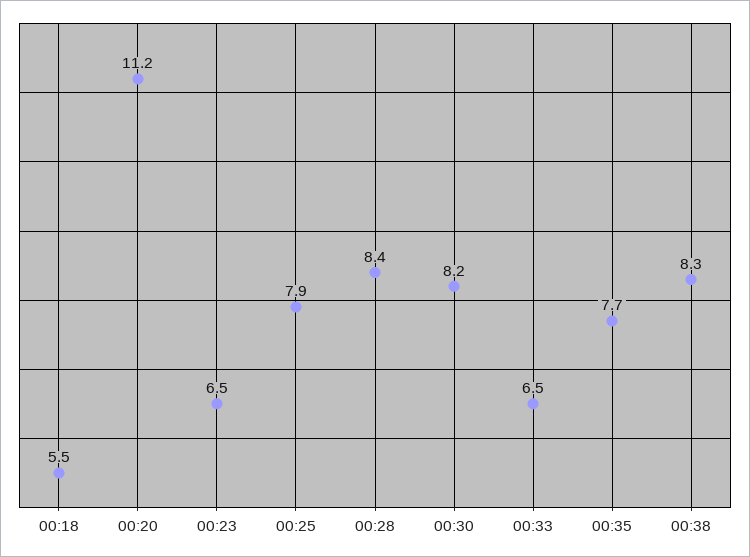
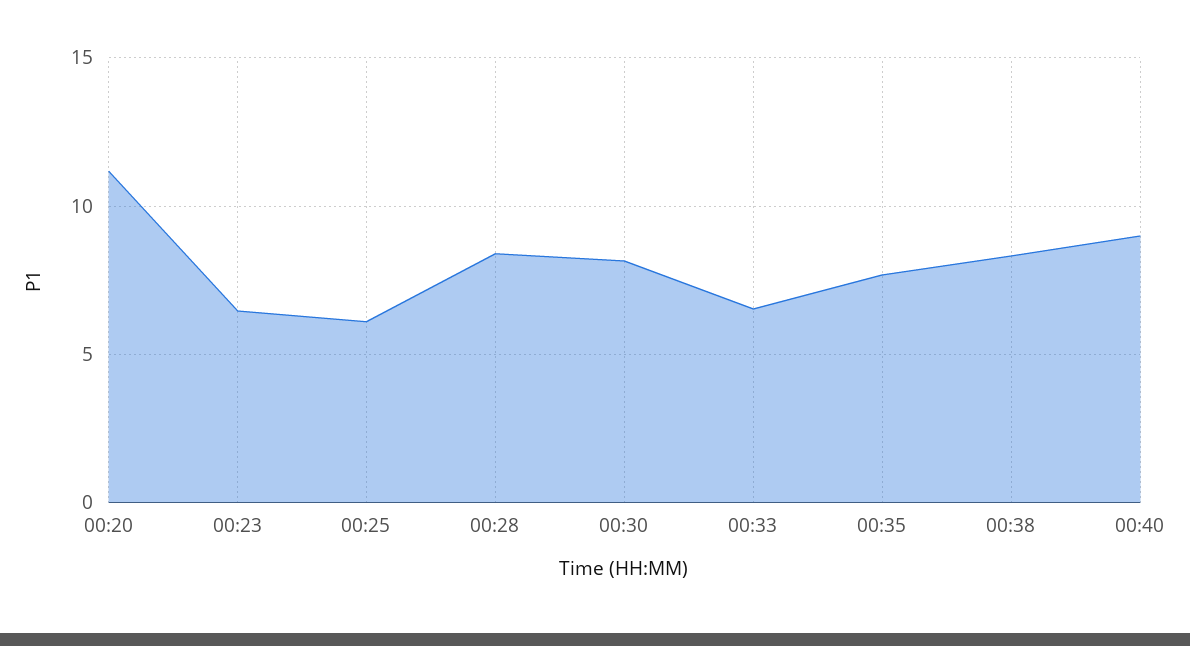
00:18: 5.5 -> none
00:25: 7.9 -> 6
00:40: none -> 9

